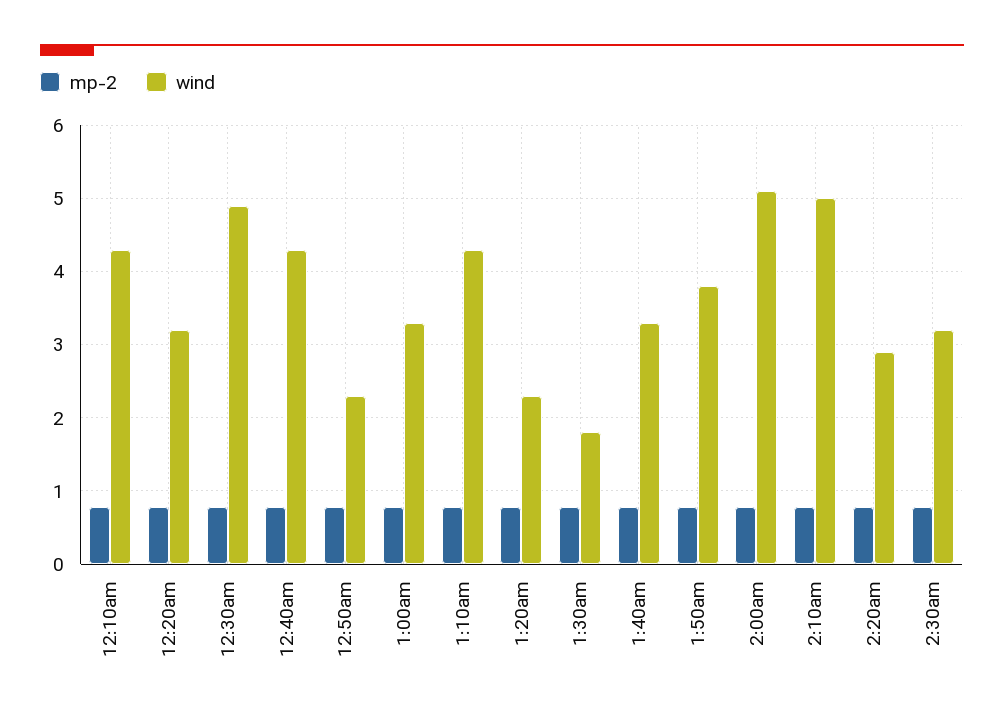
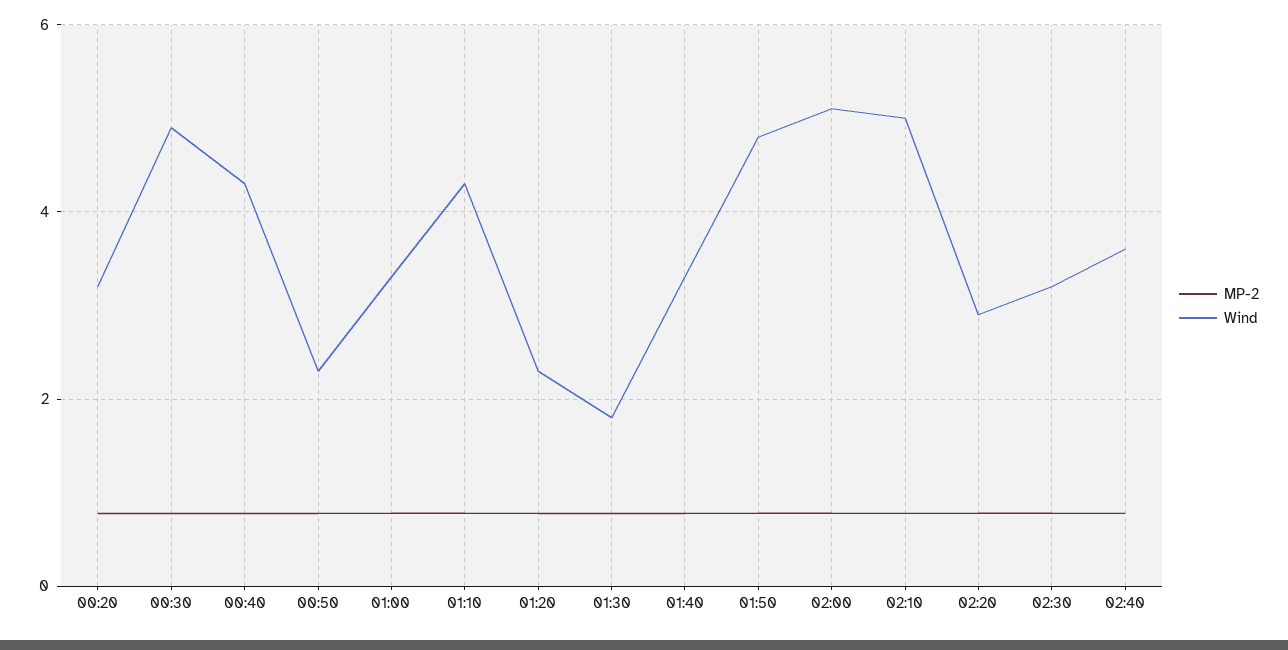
mp-2, 12:10am: 0.8 -> none
wind, 12:10am: 4.3 -> none
wind, 1:50am: 3.8 -> 4.8
mp-2, 02:40: none -> 0.8
wind, 02:40: none -> 3.6

